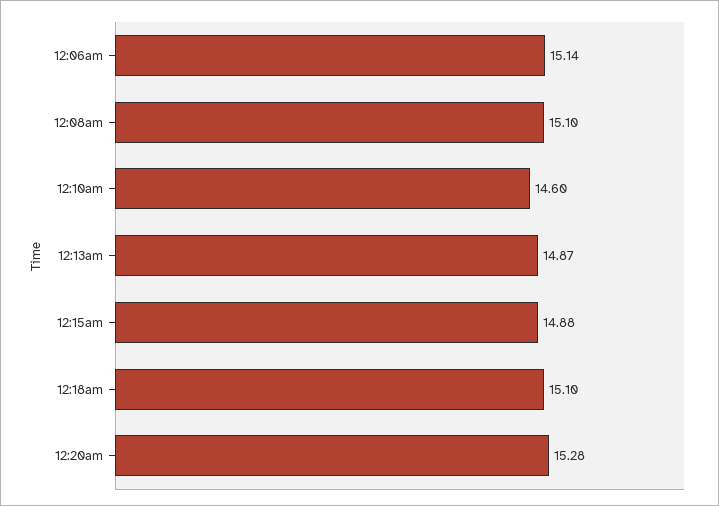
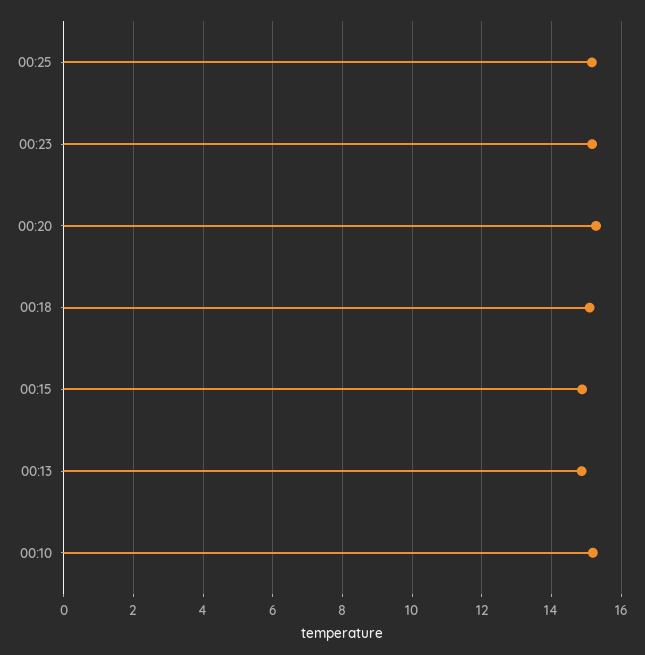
12:06am: 15.14 -> none
12:08am: 15.1 -> none
12:10am: 14.6 -> 15.2
00:25: none -> 15.2
00:23: none -> 15.2

